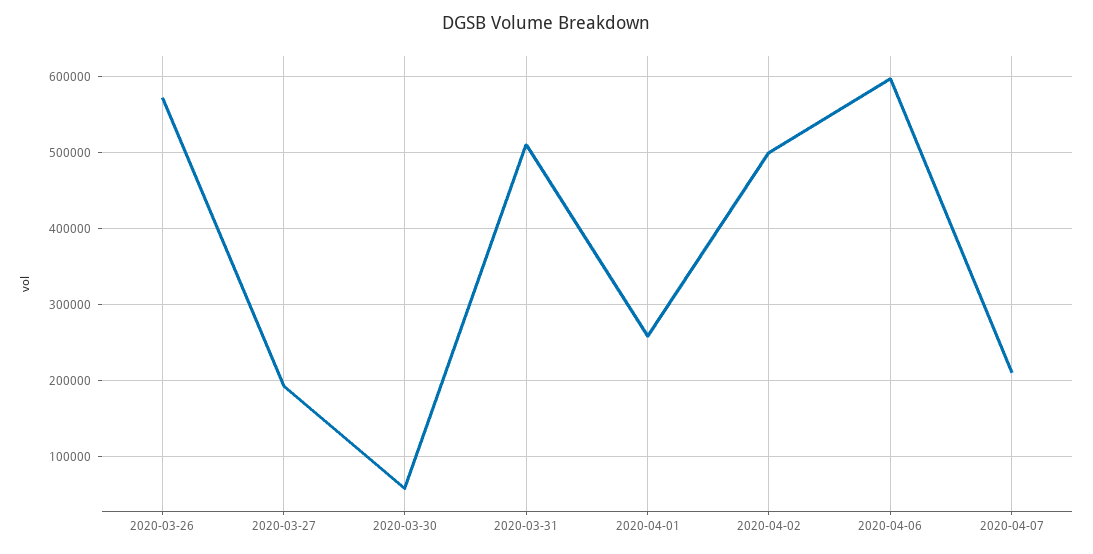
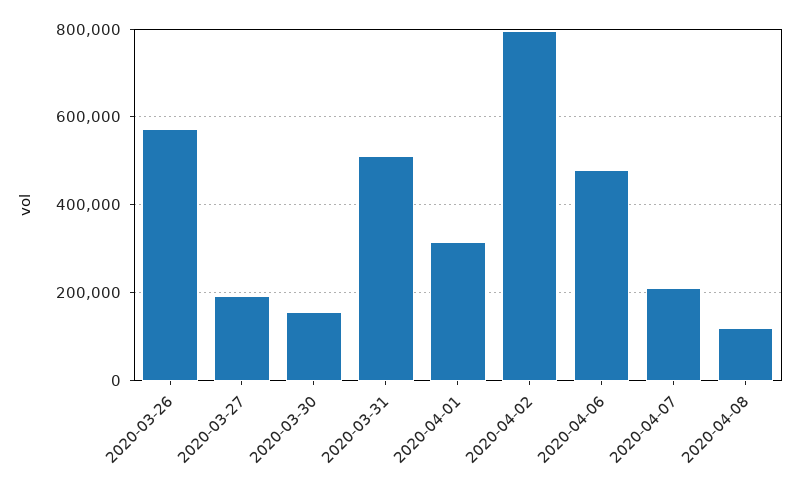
2020-03-30: 60000 -> 160000
2020-04-01: 260000 -> 320000
2020-04-02: 500000 -> 800000
2020-04-06: 600000 -> 480000
2020-04-08: none -> 120000

